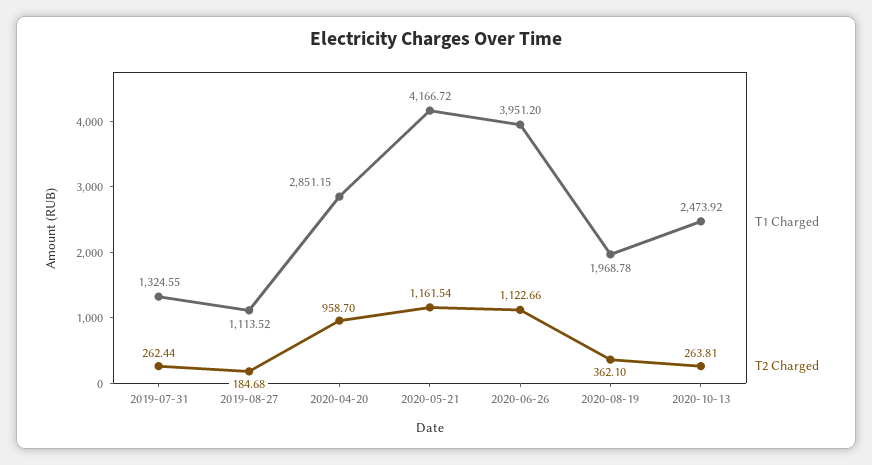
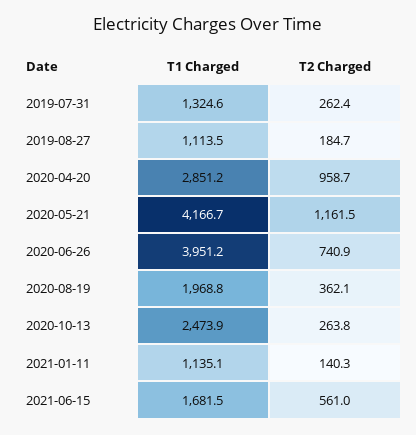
T2 Charged, 2020-06-26: 1122.66 -> 740.9
T1 Charged, 2021-01-11: none -> 1135.1
T2 Charged, 2021-01-11: none -> 140.3
T1 Charged, 2021-06-15: none -> 1681.5
T2 Charged, 2021-06-15: none -> 561

